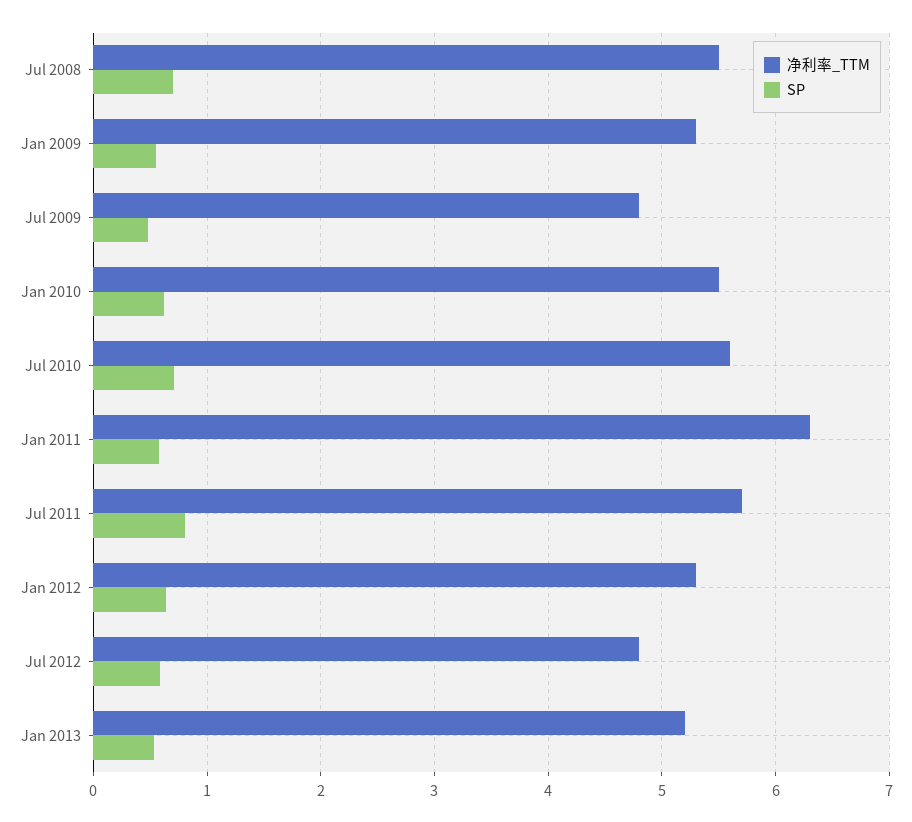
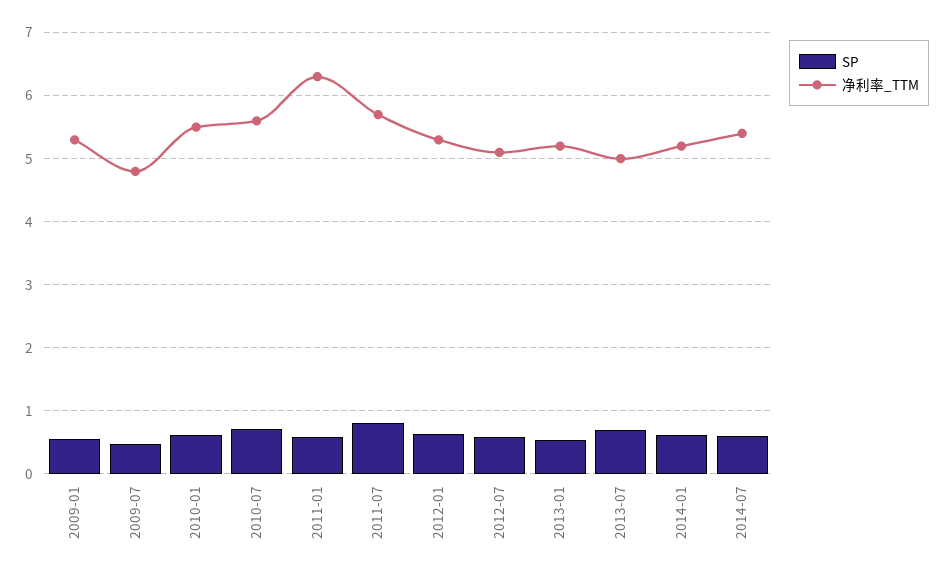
净利率_TTM, Jul 2008: 5.5 -> none
SP, Jul 2008: 0.7 -> none
净利率_TTM, Jul 2012: 4.8 -> 5.1
SP, 2013-07: none -> 0.7
净利率_TTM, 2013-07: none -> 5
SP, 2014-01: none -> 0.6
净利率_TTM, 2014-01: none -> 5.2
SP, 2014-07: none -> 0.6
净利率_TTM, 2014-07: none -> 5.4

